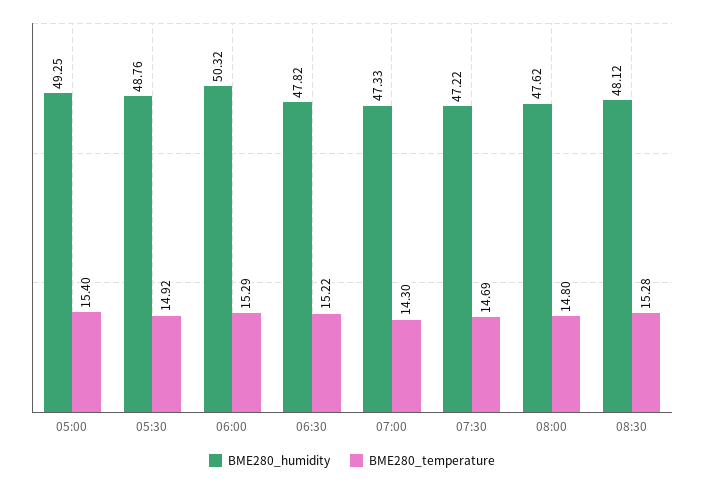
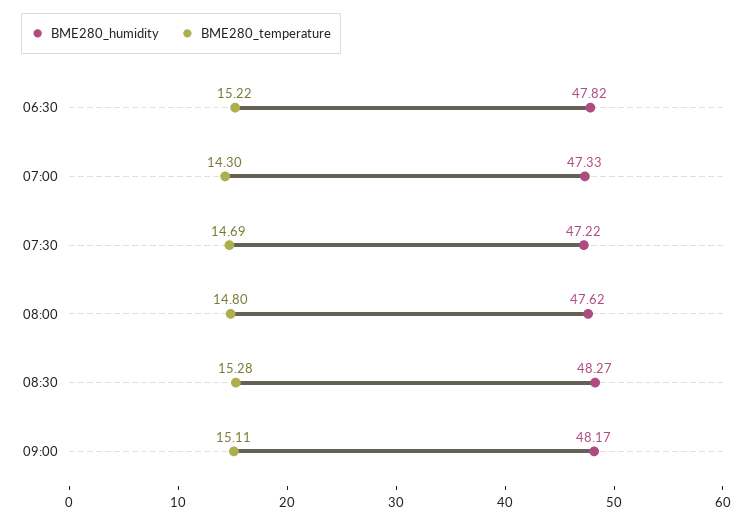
BME280_humidity, 05:00: 49.25 -> none
BME280_temperature, 05:00: 15.4 -> none
BME280_humidity, 05:30: 48.76 -> none
BME280_temperature, 05:30: 14.92 -> none
BME280_humidity, 06:00: 50.32 -> none
BME280_temperature, 06:00: 15.29 -> none
BME280_humidity, 08:30: 48.12 -> 48.27
BME280_humidity, 09:00: none -> 48.17
BME280_temperature, 09:00: none -> 15.11

